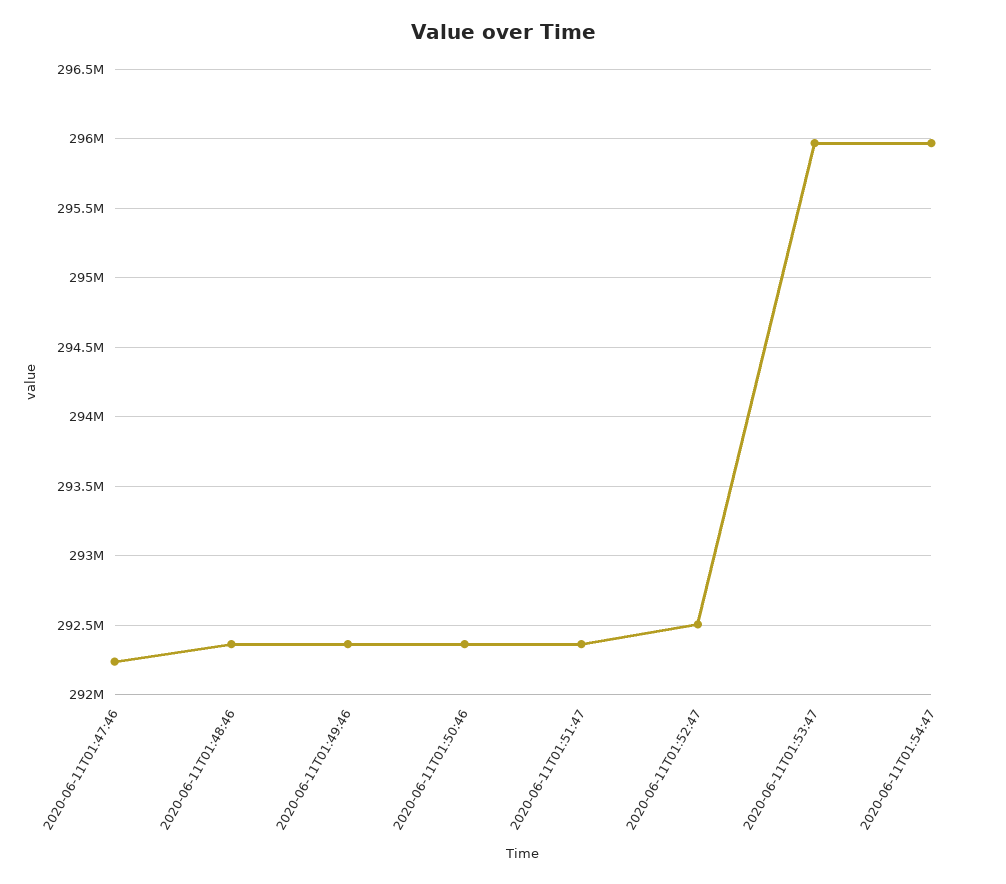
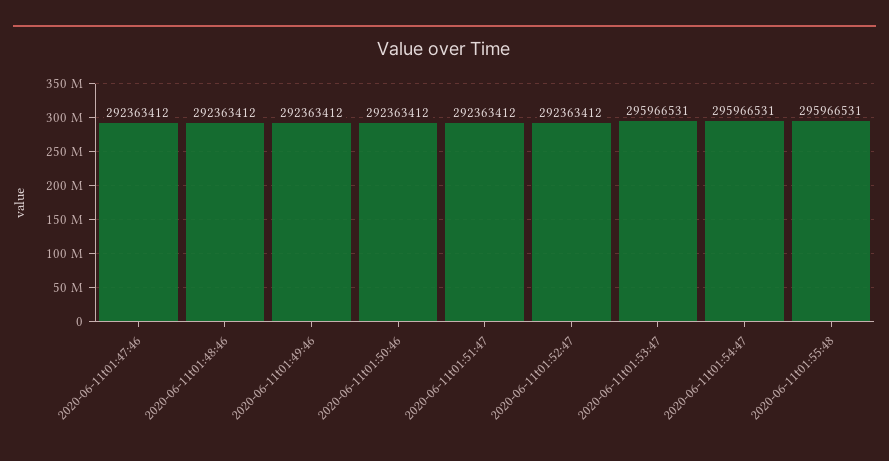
2020-06-11T01:47:46: 292250000 -> 292363412
2020-06-11T01:52:47: 292500000 -> 292363412
2020-06-11t01:55:48: none -> 295966531

